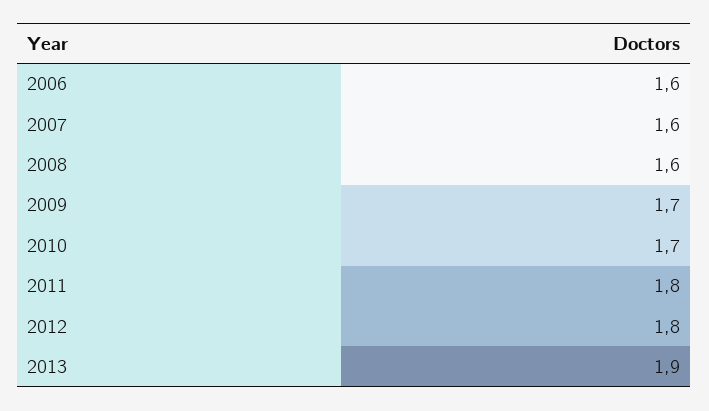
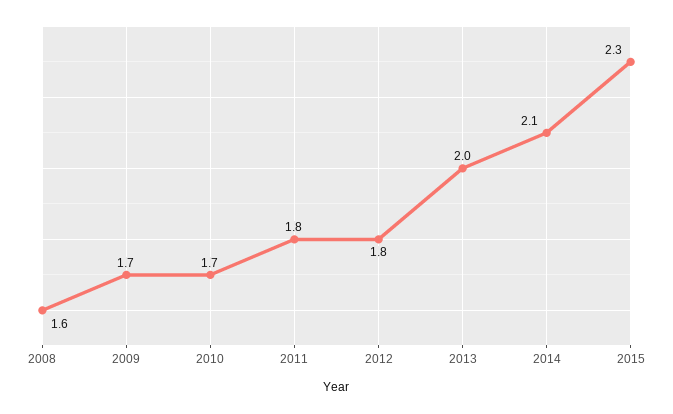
2006: 1.6 -> none
2007: 1.6 -> none
2013: 1.9 -> 2
2014: none -> 2.1
2015: none -> 2.3

